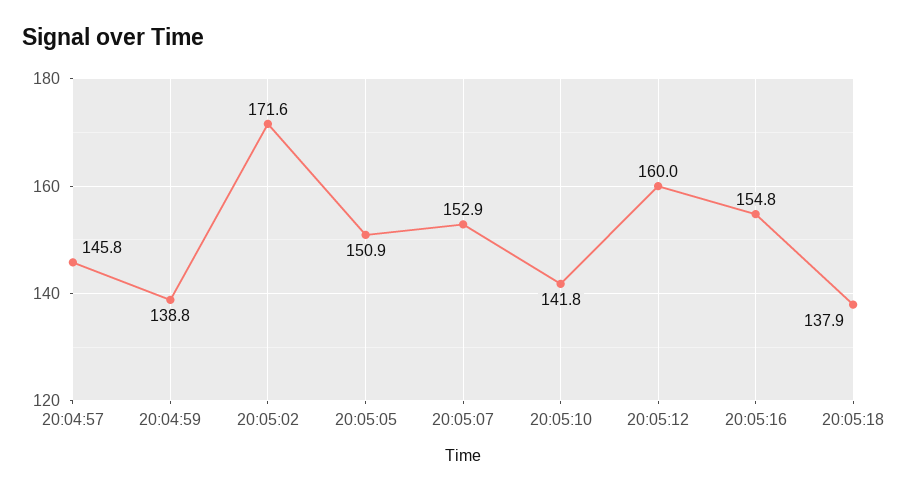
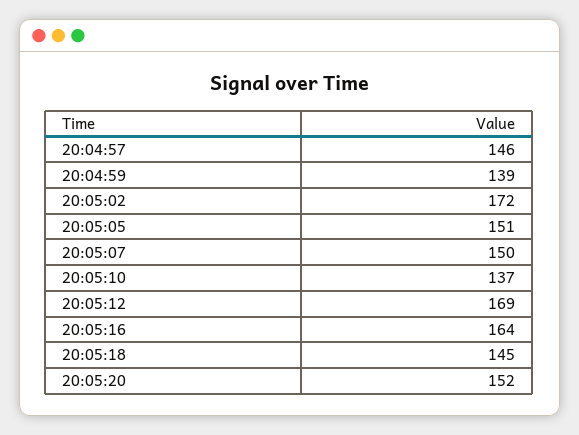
20:05:07: 152.9 -> 150
20:05:10: 141.8 -> 137
20:05:12: 160 -> 169
20:05:16: 154.8 -> 164
20:05:18: 137.9 -> 145
20:05:20: none -> 152

